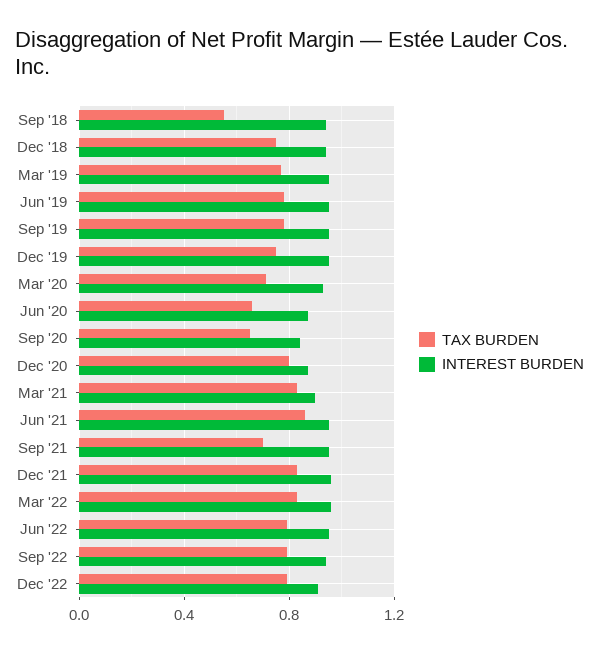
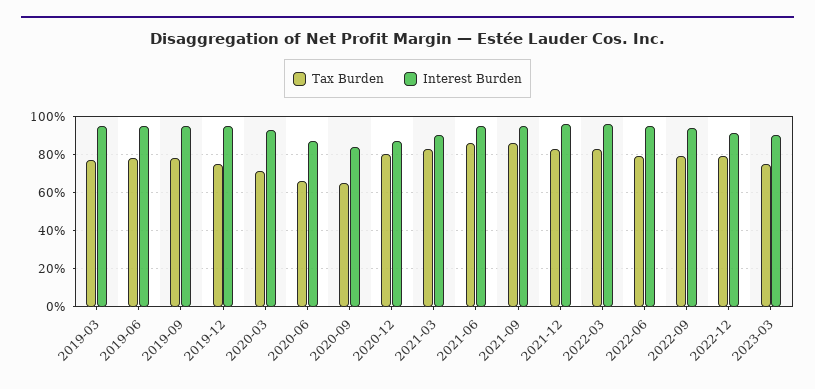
TAX BURDEN, Sep '18: 0.55 -> none
INTEREST BURDEN, Sep '18: 0.95 -> none
TAX BURDEN, Dec '18: 0.75 -> none
INTEREST BURDEN, Dec '18: 0.95 -> none
TAX BURDEN, Sep '21: 0.7 -> 0.85
TAX BURDEN, 2023-03: none -> 0.75
INTEREST BURDEN, 2023-03: none -> 0.9

